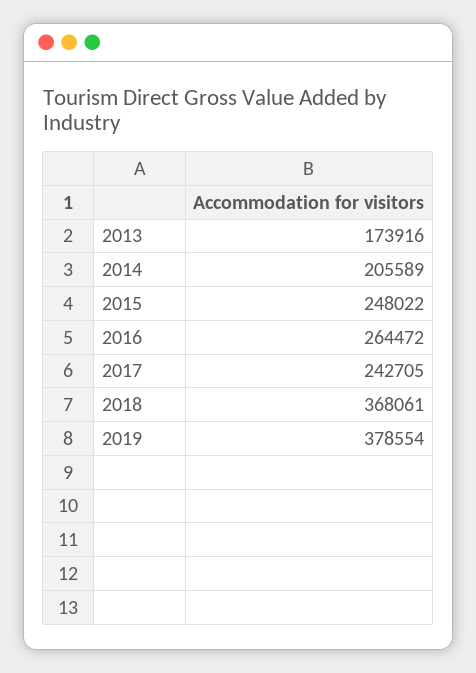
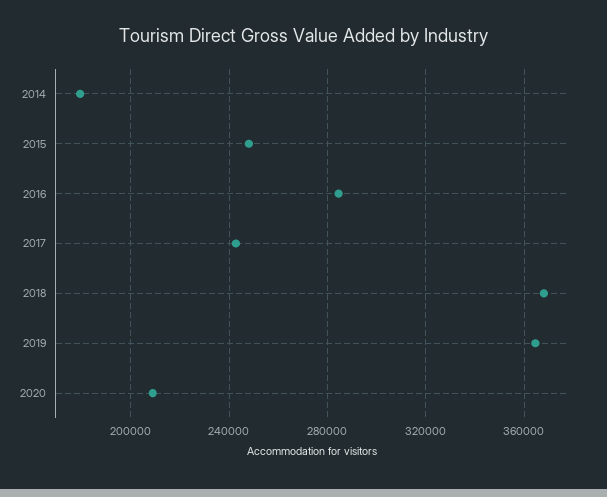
2013: 173916 -> none
2014: 205589 -> 180000
2016: 264472 -> 285000
2019: 378554 -> 365000
2020: none -> 210000

